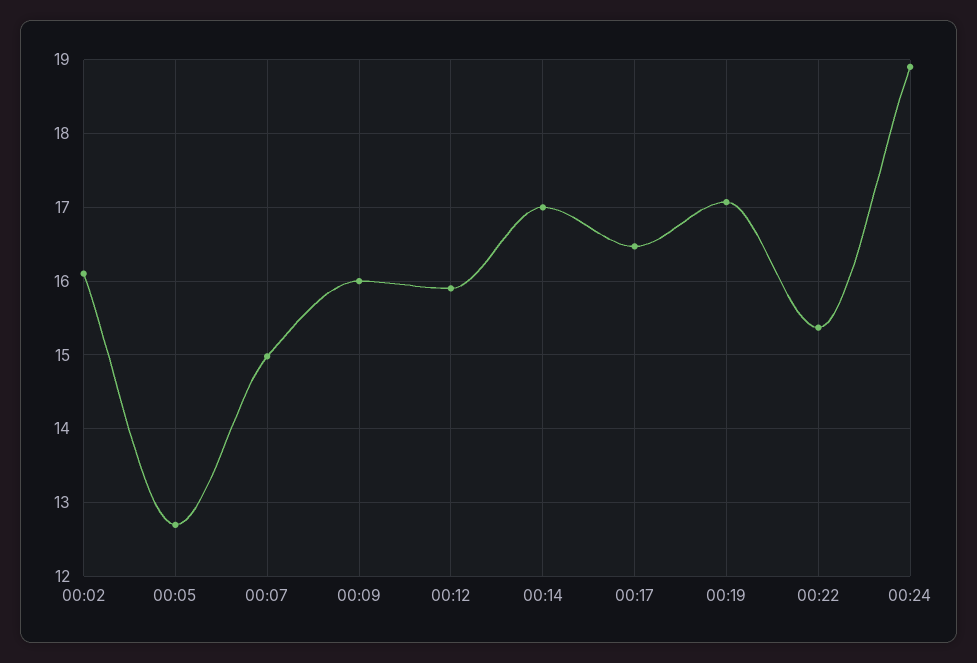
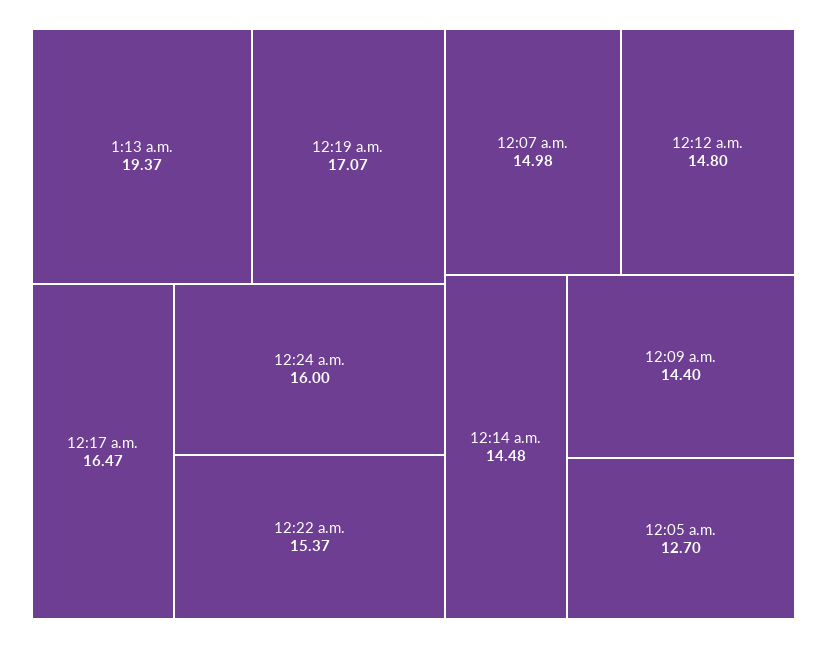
00:02: 16.1 -> none
00:09: 16 -> 14.4
00:12: 15.9 -> 14.8
00:14: 17 -> 14.48
00:24: 18.9 -> 16
1:13 a.m.: none -> 19.37

